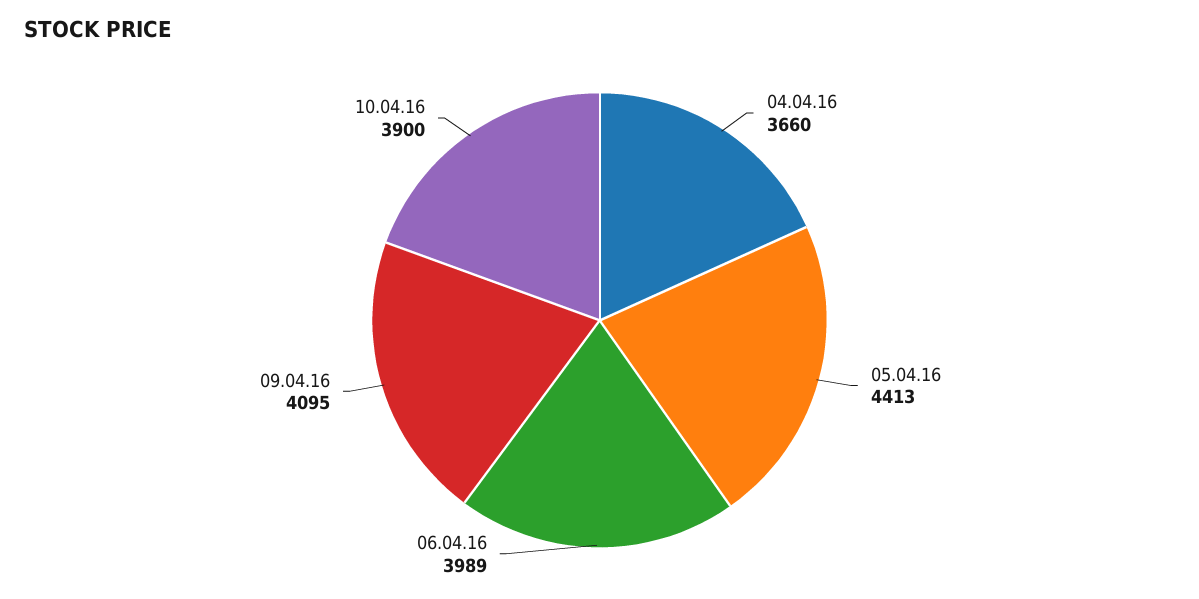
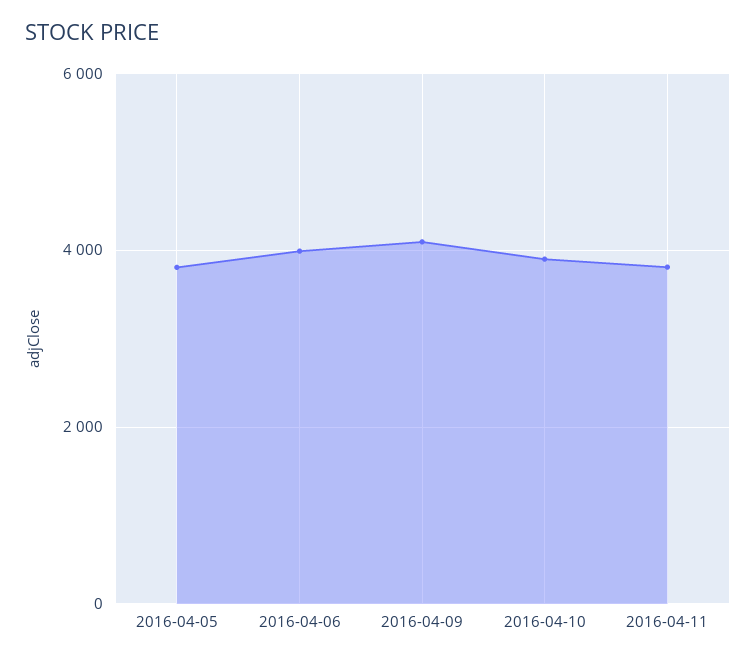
04.04.16: 3660 -> none
05.04.16: 4413 -> 3800
2016-04-11: none -> 3800

